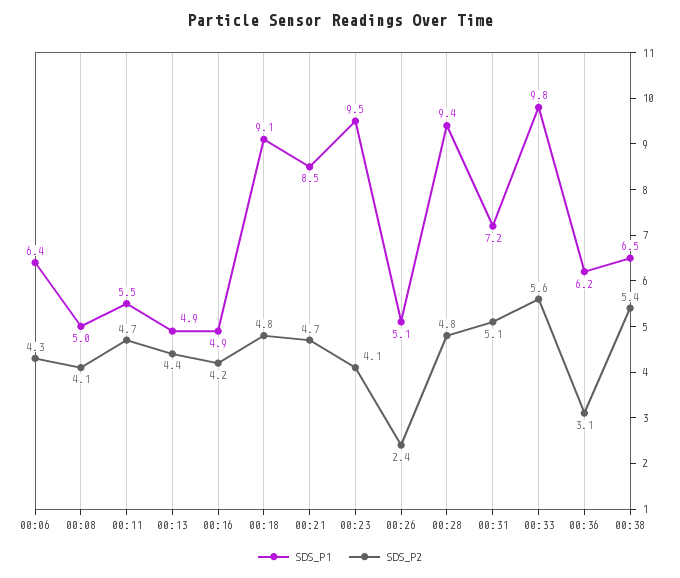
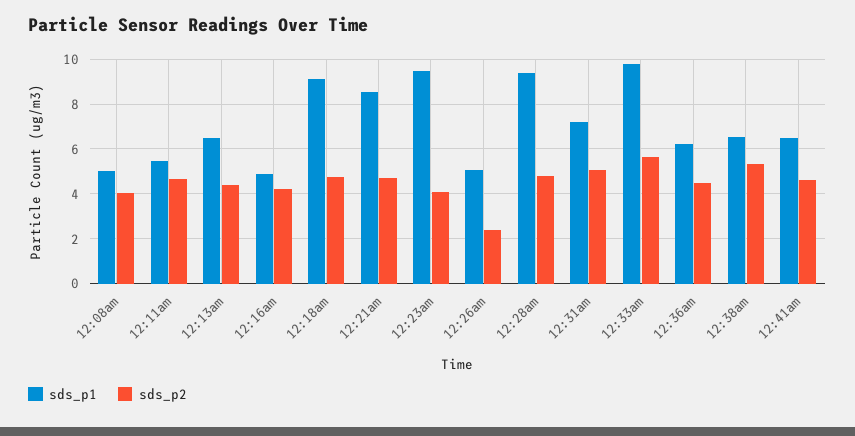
SDS_P1, 00:06: 6.4 -> none
SDS_P2, 00:06: 4.3 -> none
SDS_P1, 00:13: 4.9 -> 6.5
SDS_P2, 00:36: 3.1 -> 4.5
SDS_P1, 12:41am: none -> 6.5
SDS_P2, 12:41am: none -> 4.5

